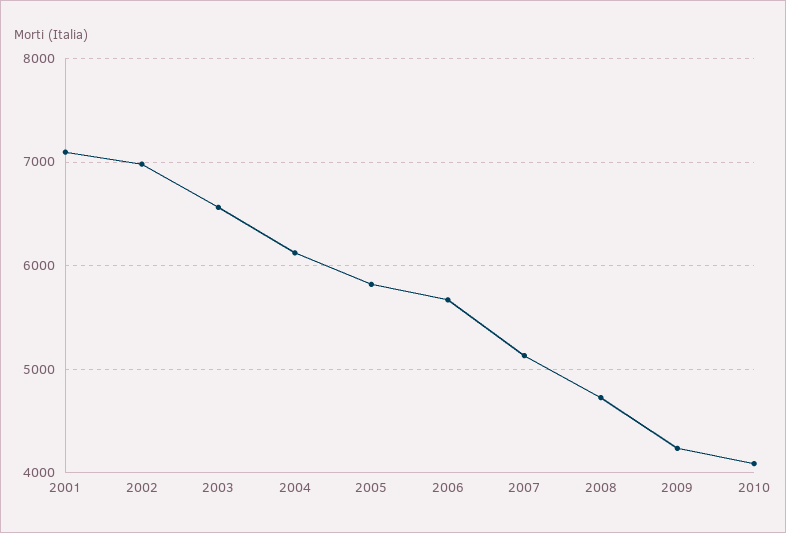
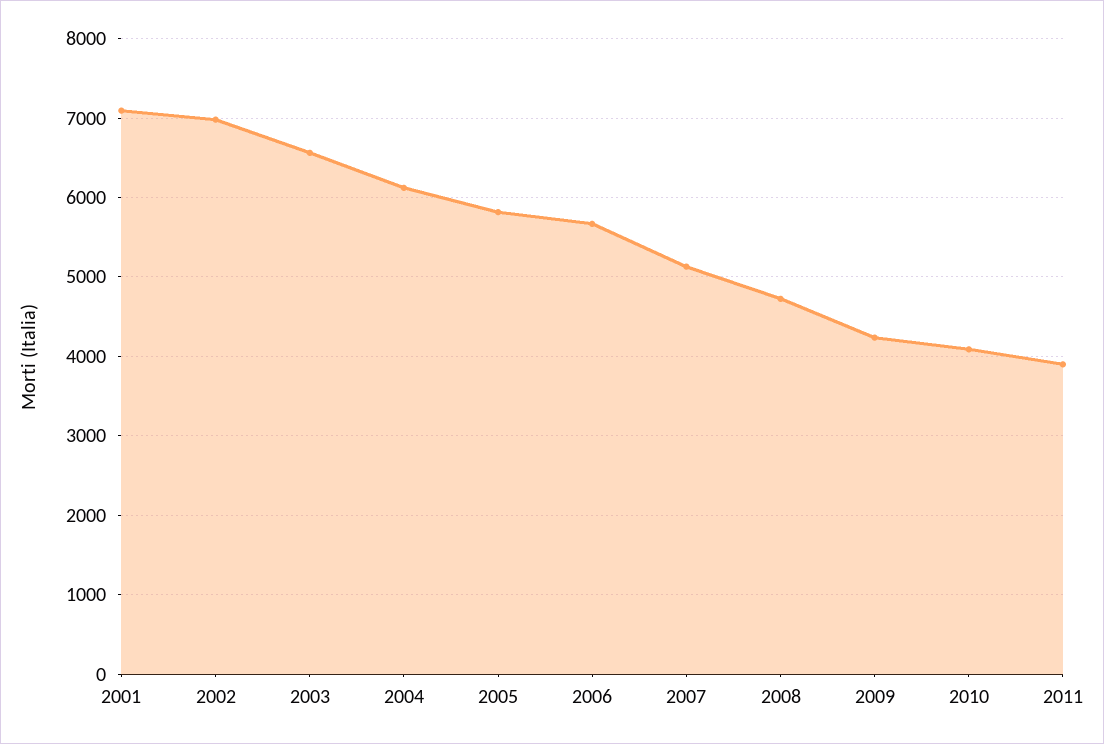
2011: none -> 3900

